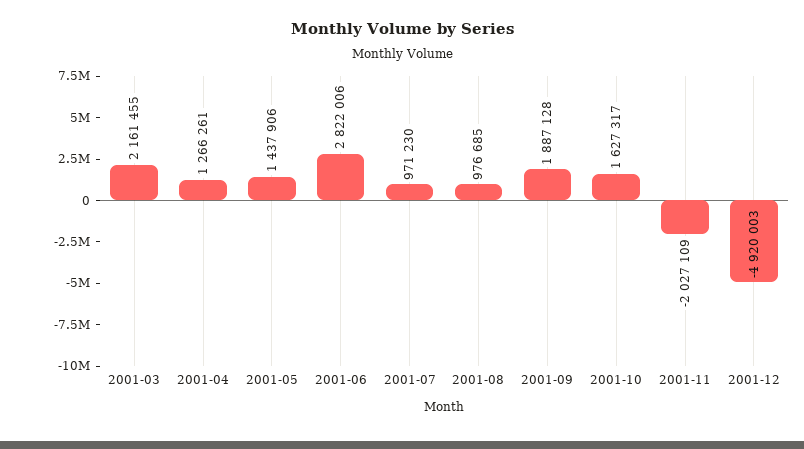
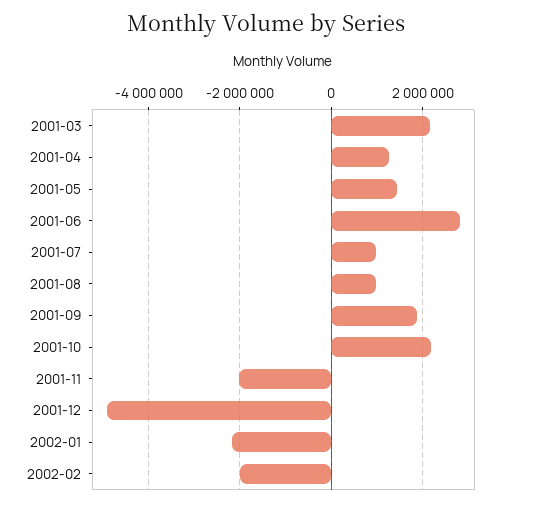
2001-10: 1627317 -> 2200000
2002-01: none -> -2200000
2002-02: none -> -2000000

